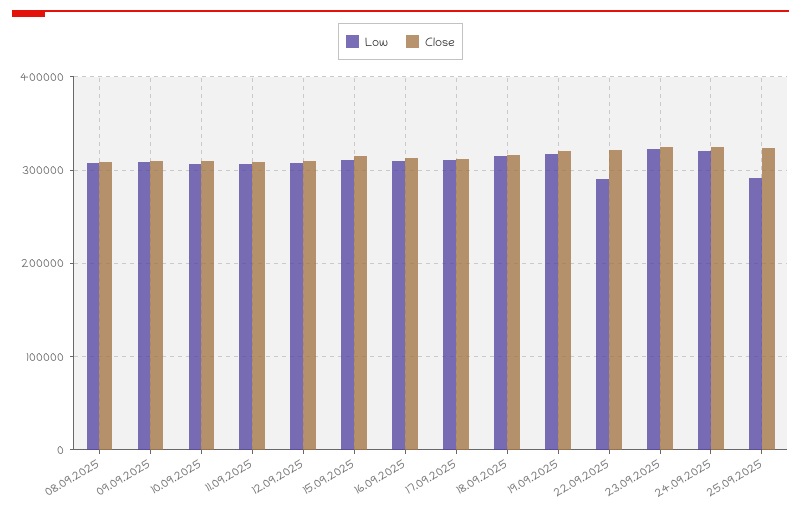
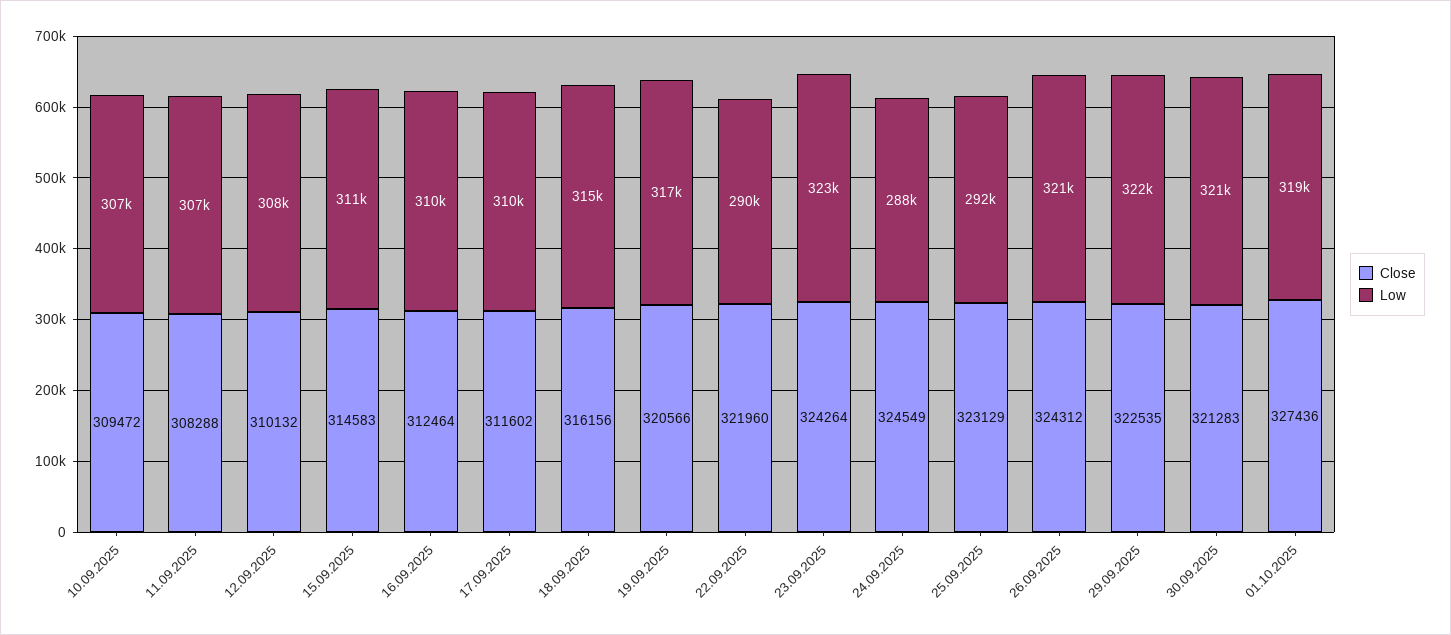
Low, 08.09.2025: 310000 -> none
Close, 08.09.2025: 310000 -> none
Low, 09.09.2025: 310000 -> none
Close, 09.09.2025: 310000 -> none
Low, 24.09.2025: 320000 -> 288000
Close, 26.09.2025: none -> 324312
Low, 26.09.2025: none -> 321000
Close, 29.09.2025: none -> 322535
Low, 29.09.2025: none -> 322000
Close, 30.09.2025: none -> 321283
Low, 30.09.2025: none -> 321000
Close, 01.10.2025: none -> 327436
Low, 01.10.2025: none -> 319000

